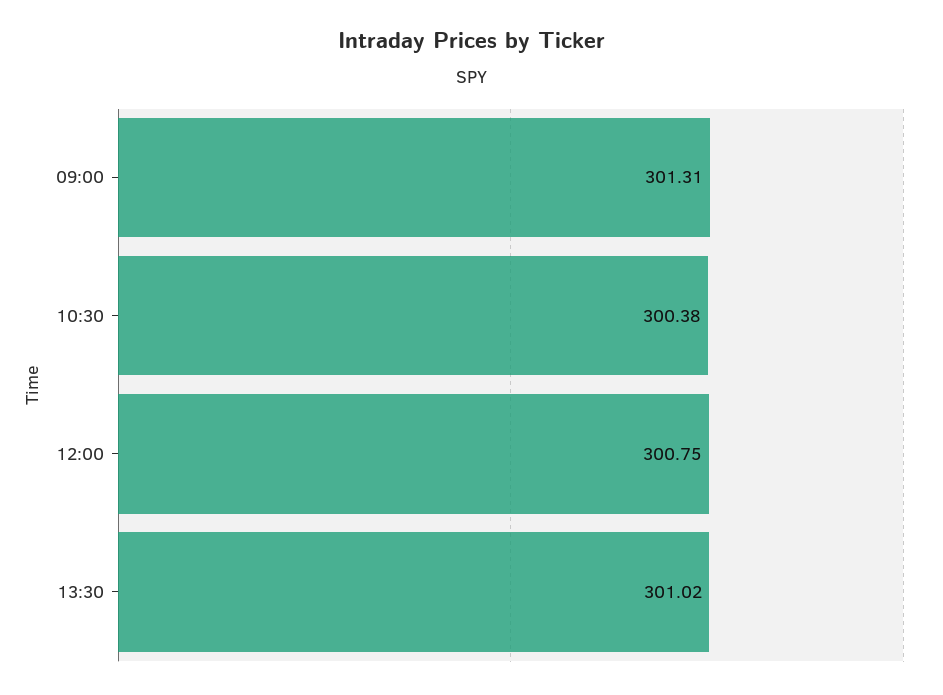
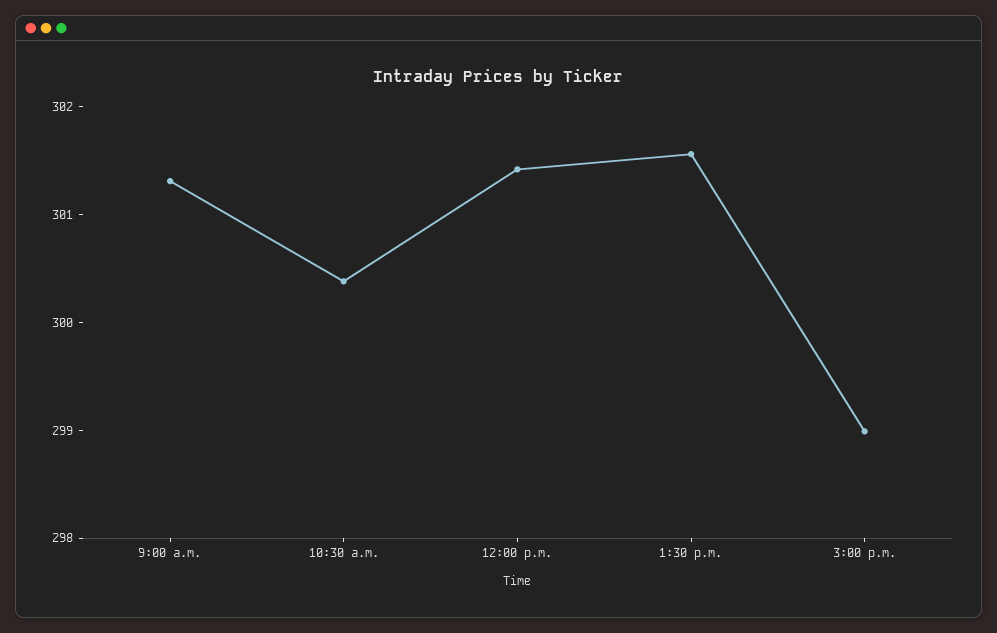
12:00: 300.75 -> 301.4
13:30: 301.02 -> 301.6
3:00 p.m.: none -> 299

